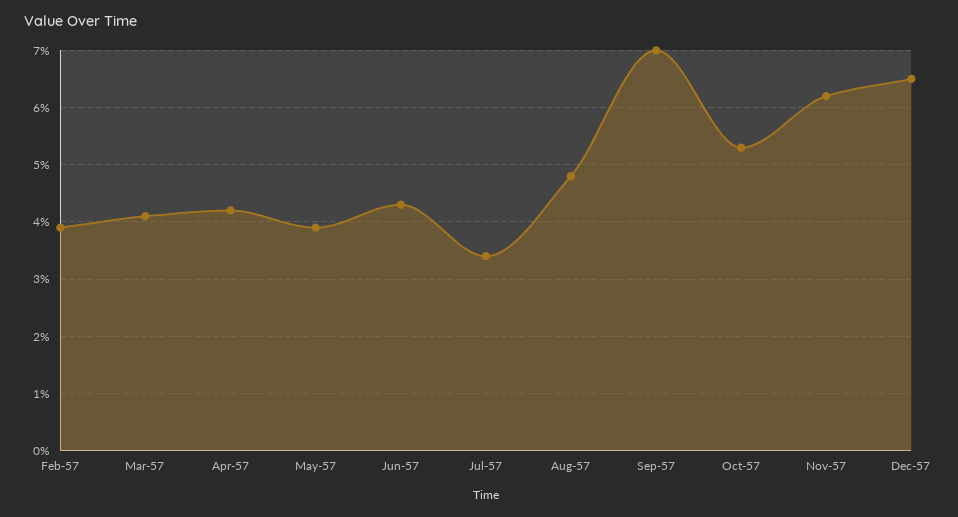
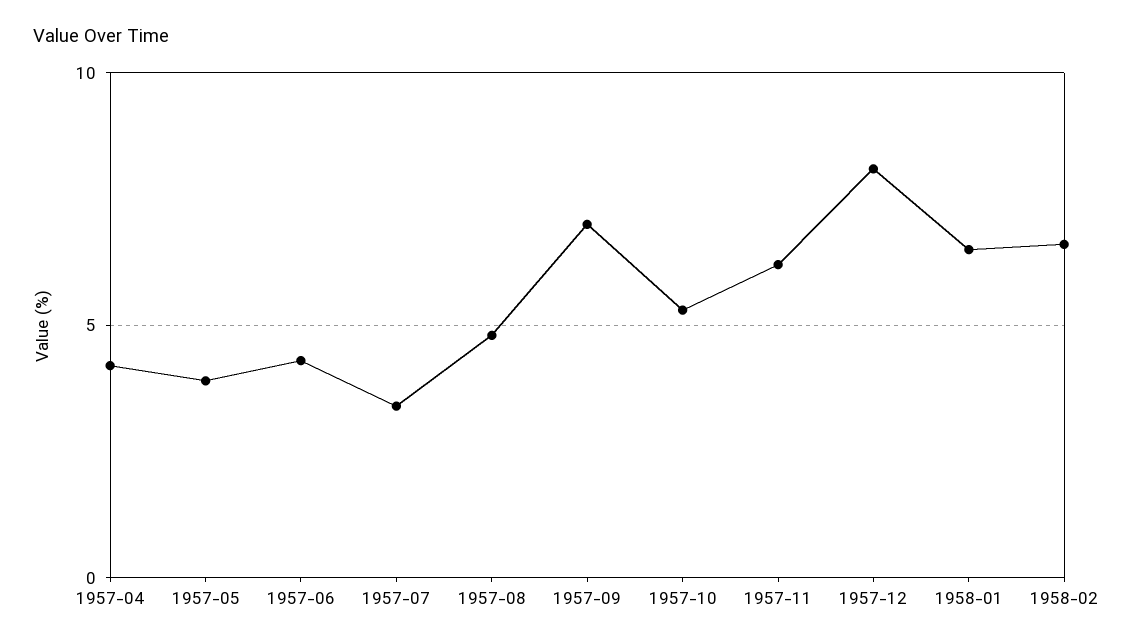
Feb-57: 4 -> none
Mar-57: 4 -> none
Dec-57: 6.5 -> 8
1958-01: none -> 6.5
1958-02: none -> 6.5

